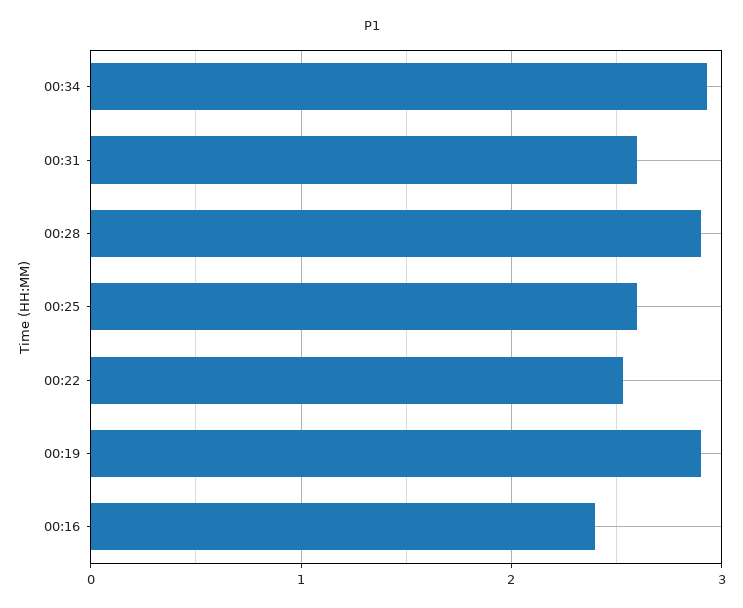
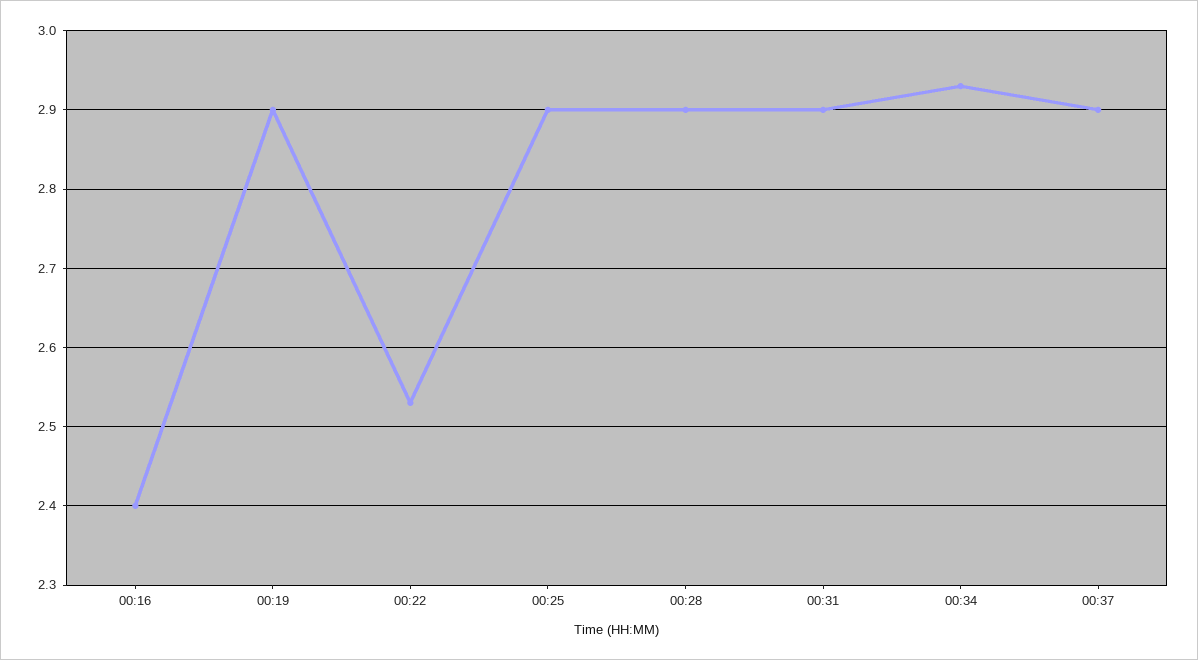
00:31: 2.6 -> 2.9
00:25: 2.6 -> 2.9
00:37: none -> 2.9

